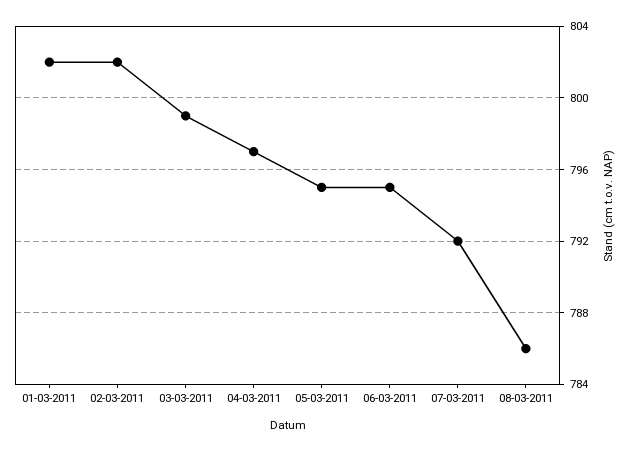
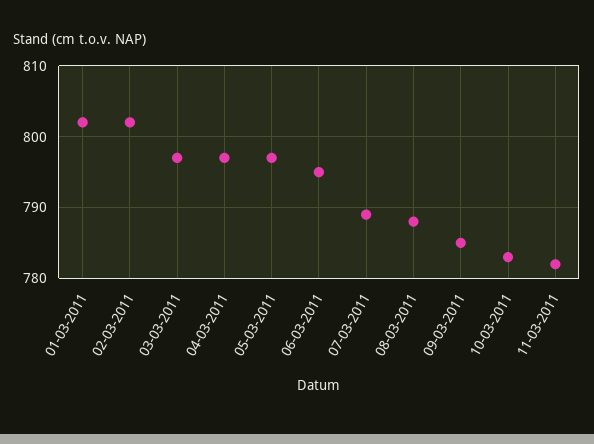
03-03-2011: 799 -> 797
05-03-2011: 795 -> 797
07-03-2011: 792 -> 789
08-03-2011: 786 -> 788
09-03-2011: none -> 785
10-03-2011: none -> 783
11-03-2011: none -> 782

